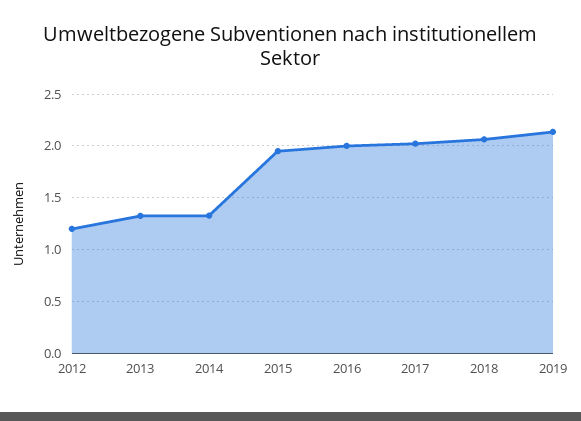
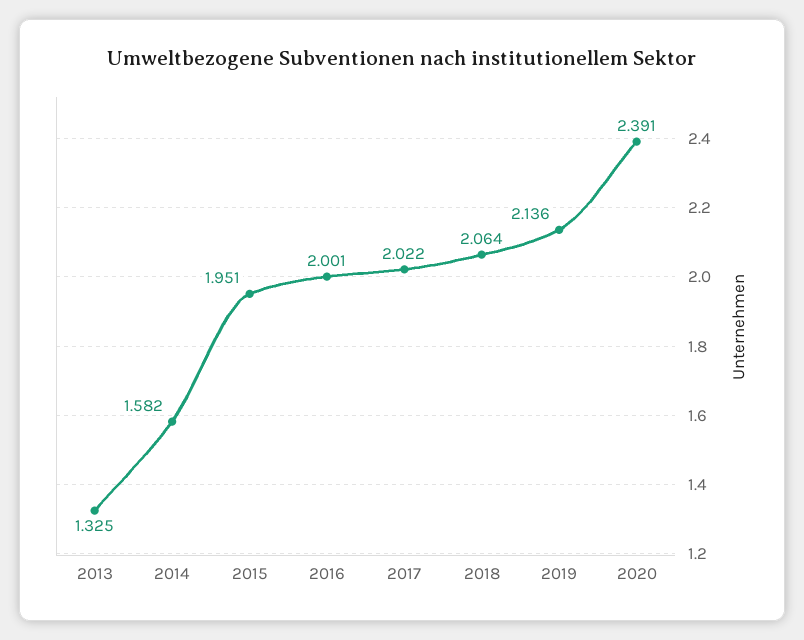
2012: 1.2 -> none
2014: 1.3 -> 1.582
2020: none -> 2.391

